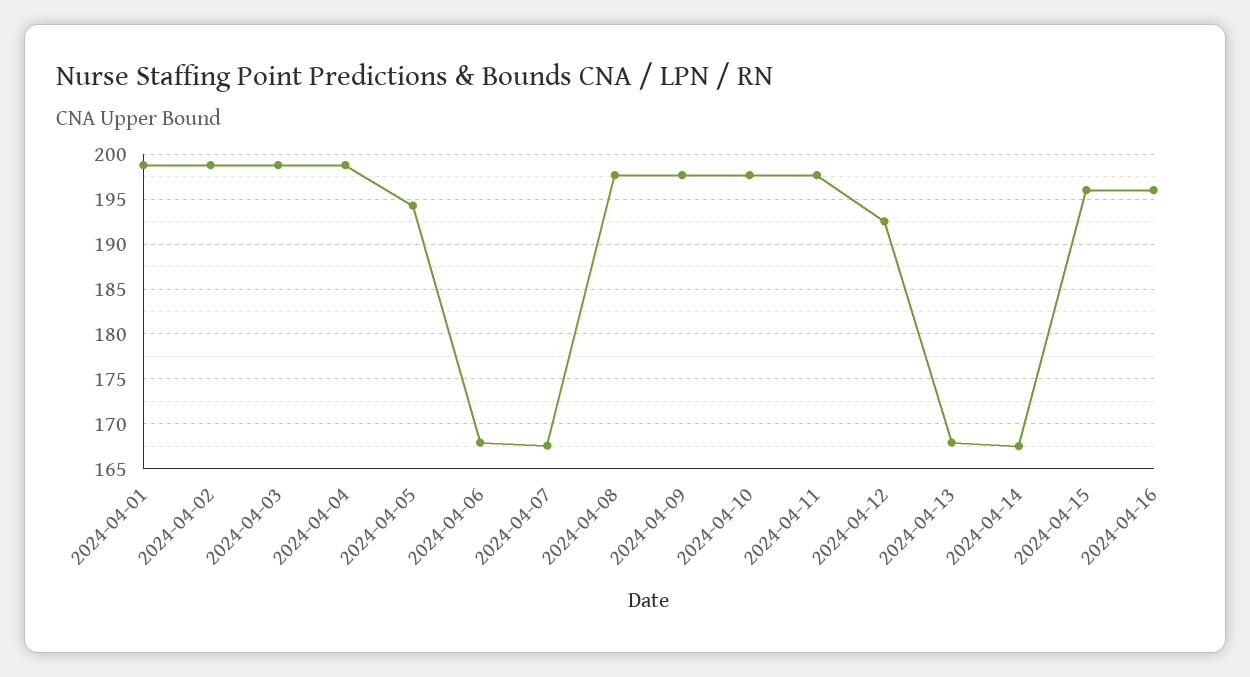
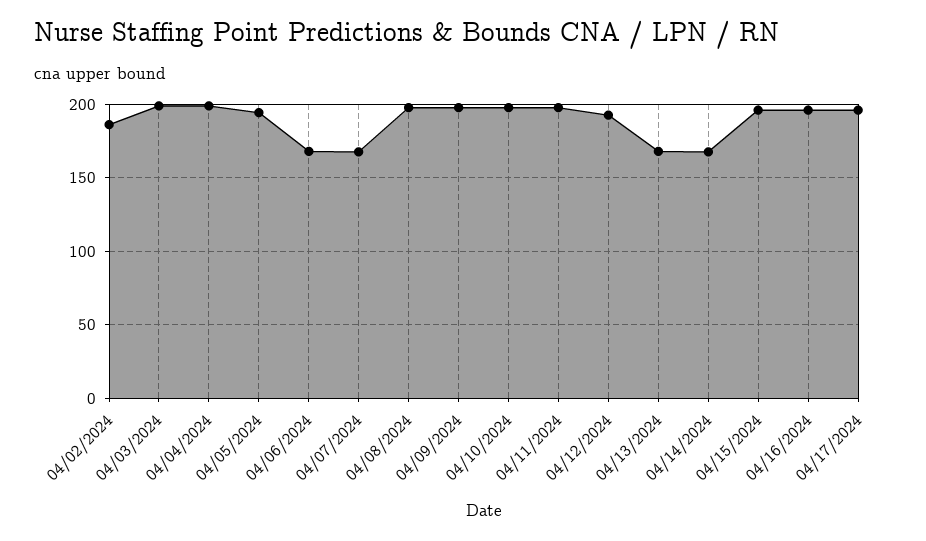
2024-04-01: 199 -> none
2024-04-02: 199 -> 185
04/17/2024: none -> 195

